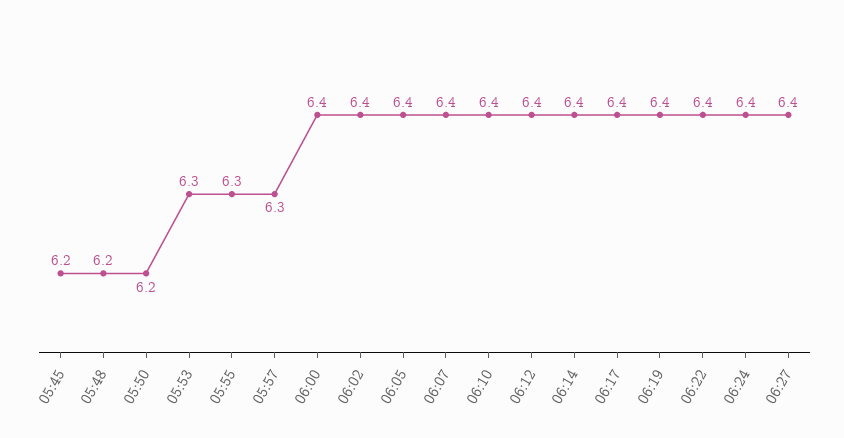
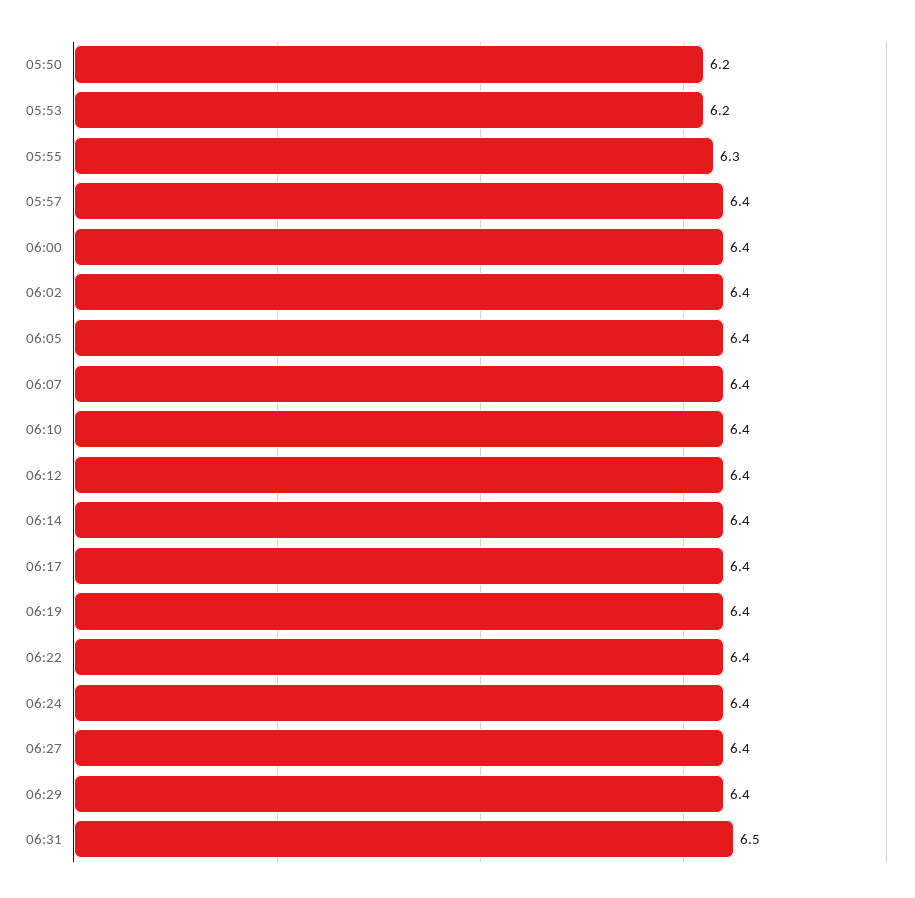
05:45: 6.2 -> none
05:48: 6.2 -> none
05:53: 6.3 -> 6.2
05:57: 6.3 -> 6.4
06:29: none -> 6.4
06:31: none -> 6.5

